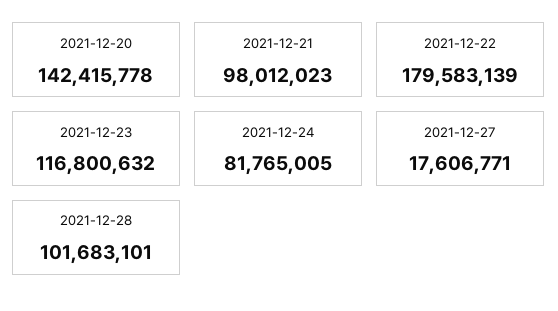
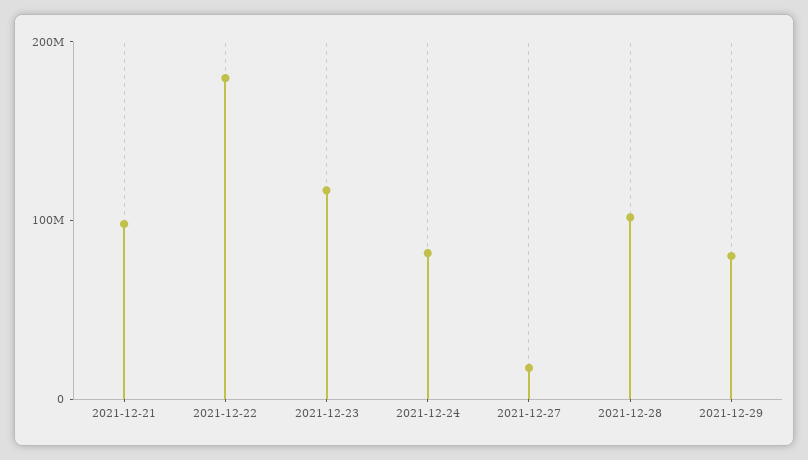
2021-12-20: 142415778 -> none
2021-12-29: none -> 80000000

